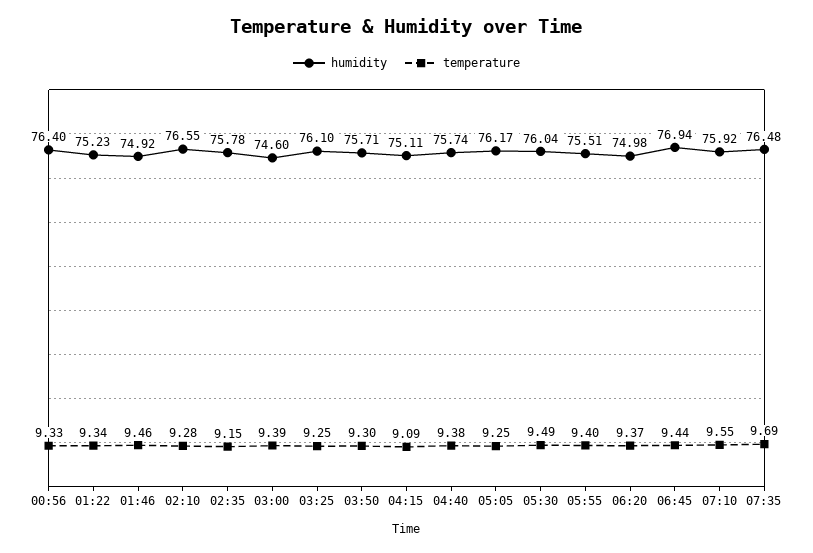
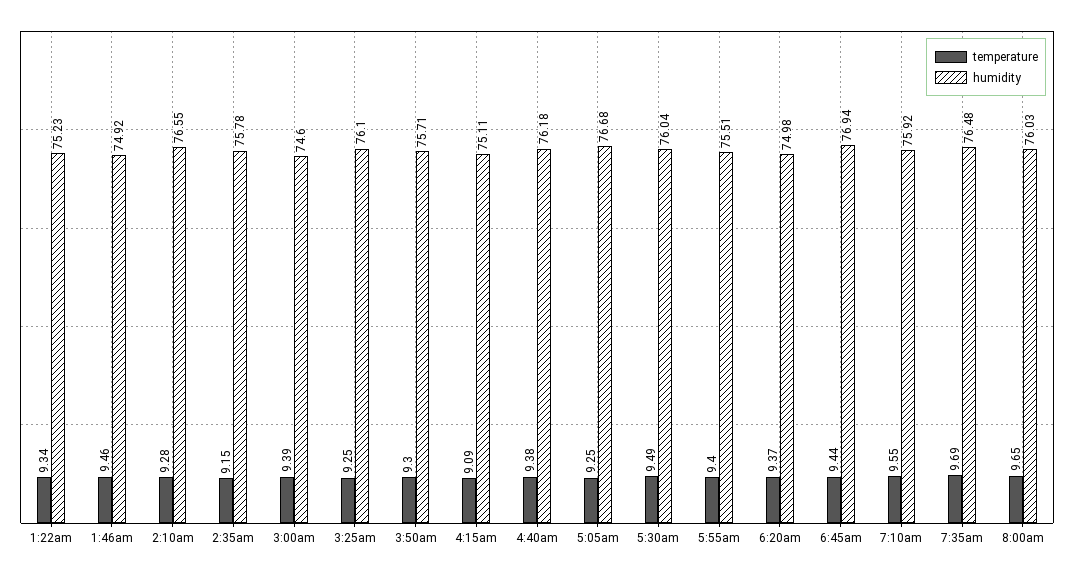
humidity, 00:56: 76.4 -> none
temperature, 00:56: 9.33 -> none
humidity, 04:40: 75.74 -> 76.18
humidity, 05:05: 76.17 -> 76.68
temperature, 8:00am: none -> 9.65
humidity, 8:00am: none -> 76.03

